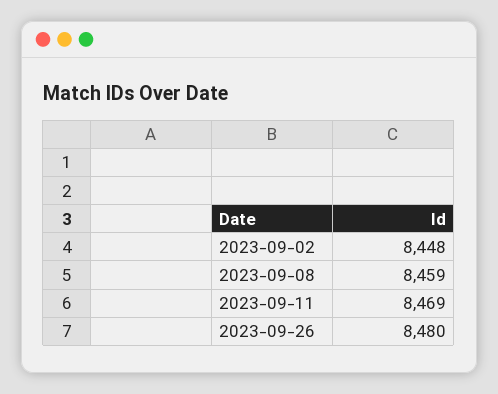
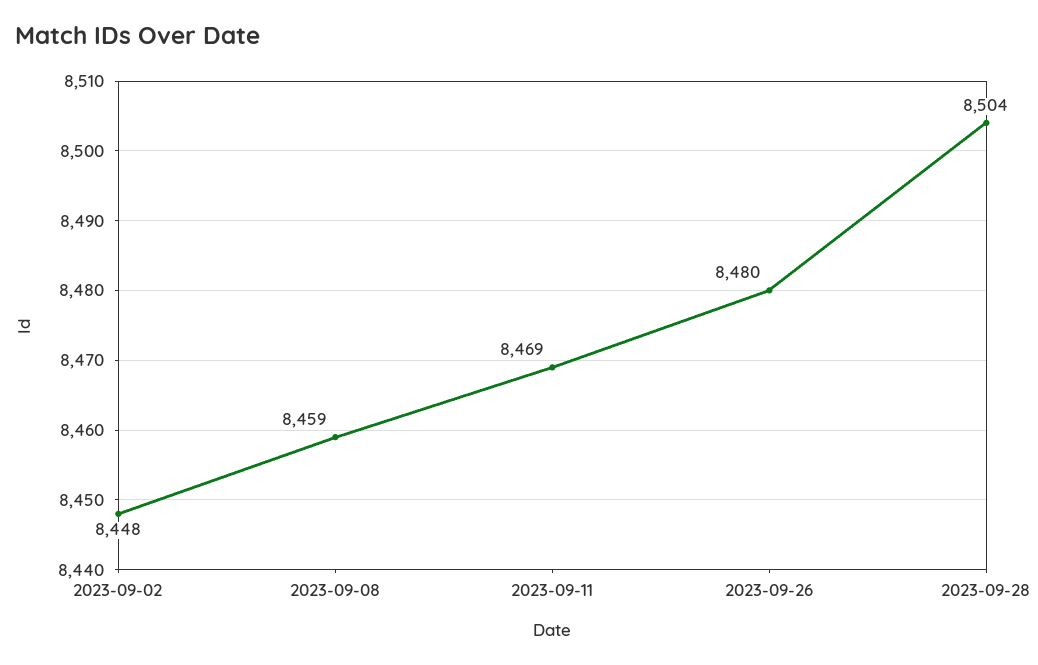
2023-09-28: none -> 8504

